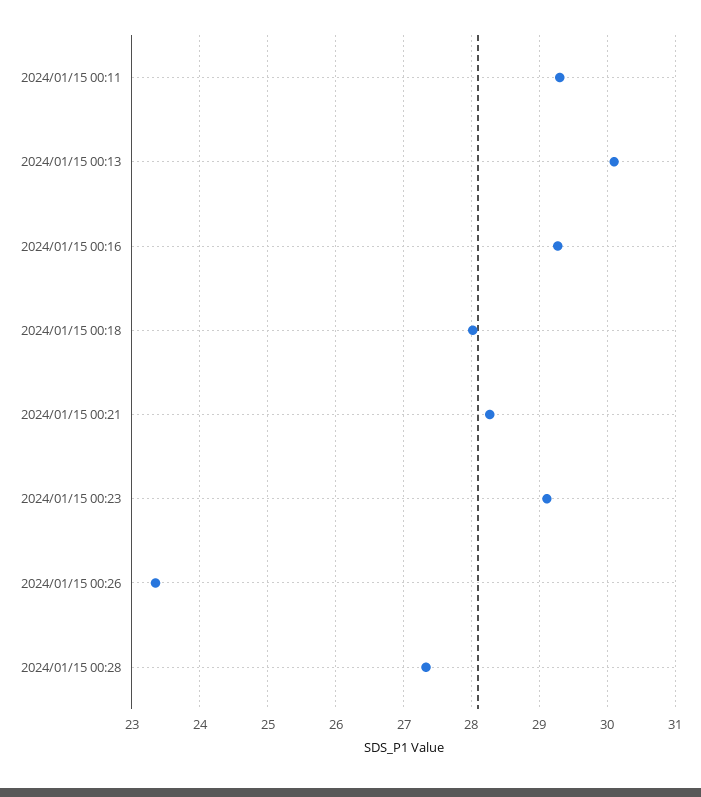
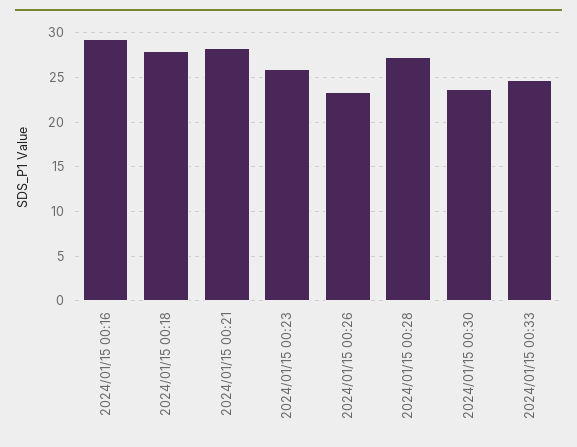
2024/01/15 00:11: 29.3 -> none
2024/01/15 00:13: 30.1 -> none
2024/01/15 00:23: 29.1 -> 26
2024/01/15 00:30: none -> 24
2024/01/15 00:33: none -> 25

